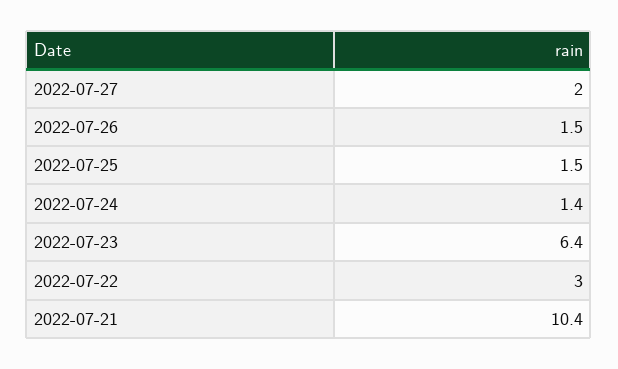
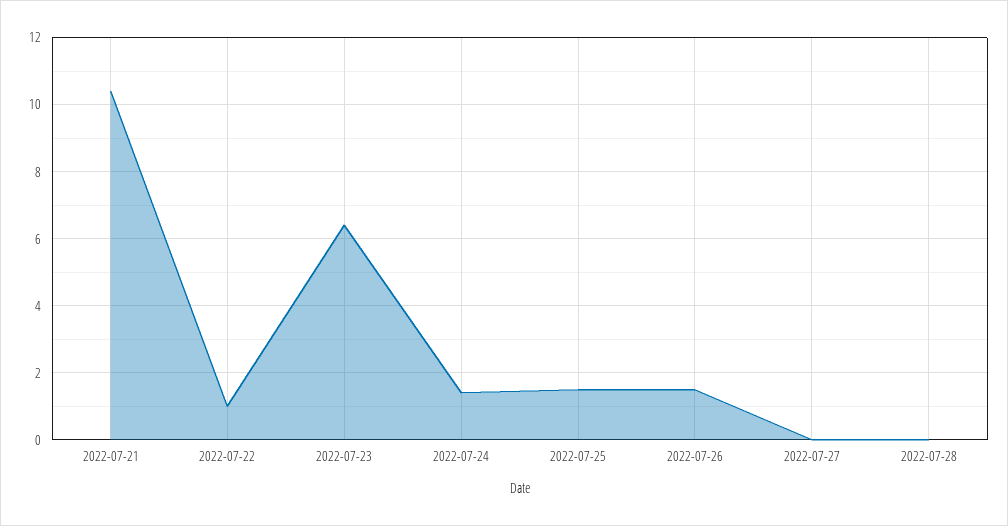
2022-07-27: 2 -> 0
2022-07-22: 3 -> 1
2022-07-28: none -> 0

